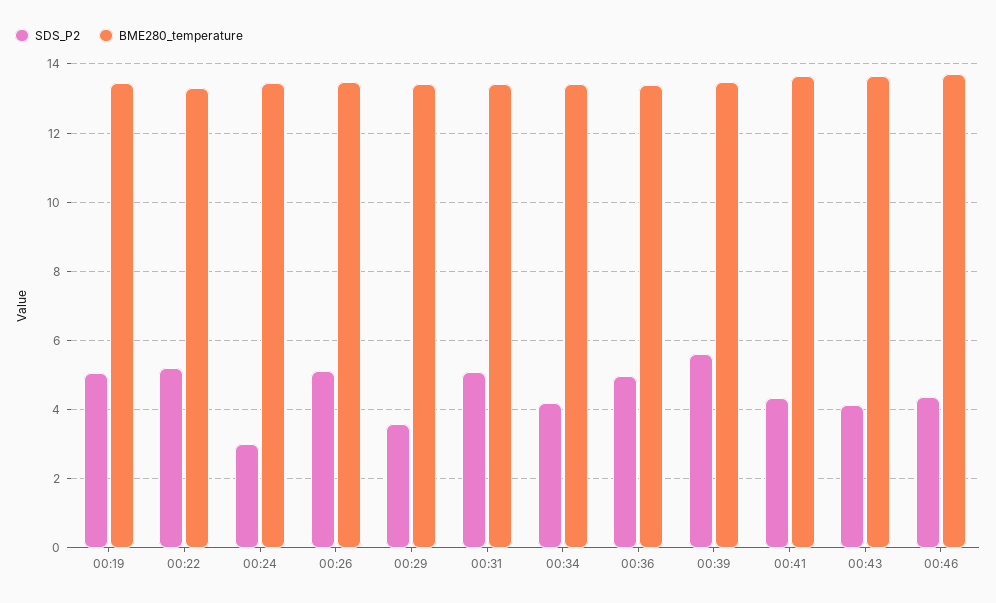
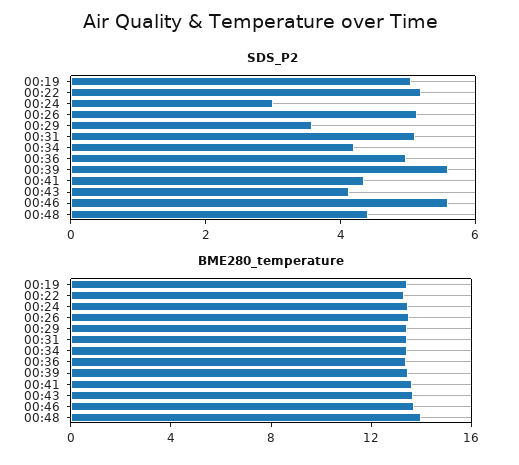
SDS_P2, 00:46: 4.4 -> 5.5
SDS_P2, 00:48: none -> 4.5
BME280_temperature, 00:48: none -> 14

